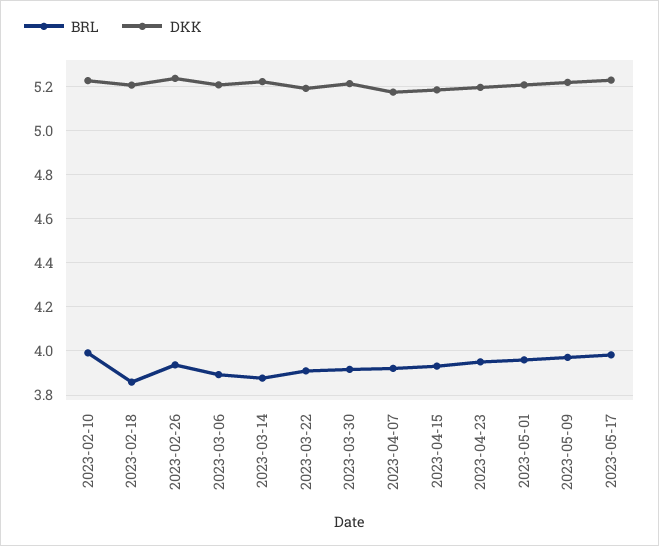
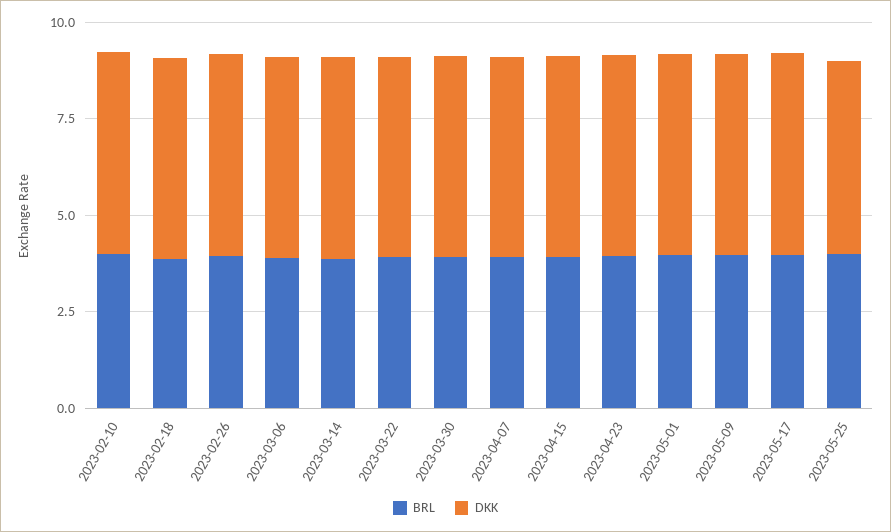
BRL, 2023-05-25: none -> 4
DKK, 2023-05-25: none -> 5

